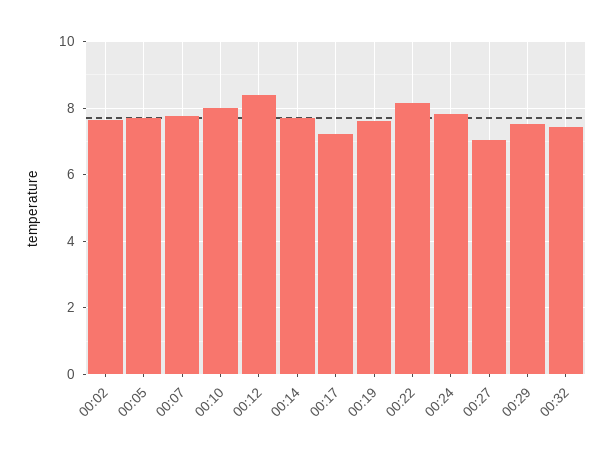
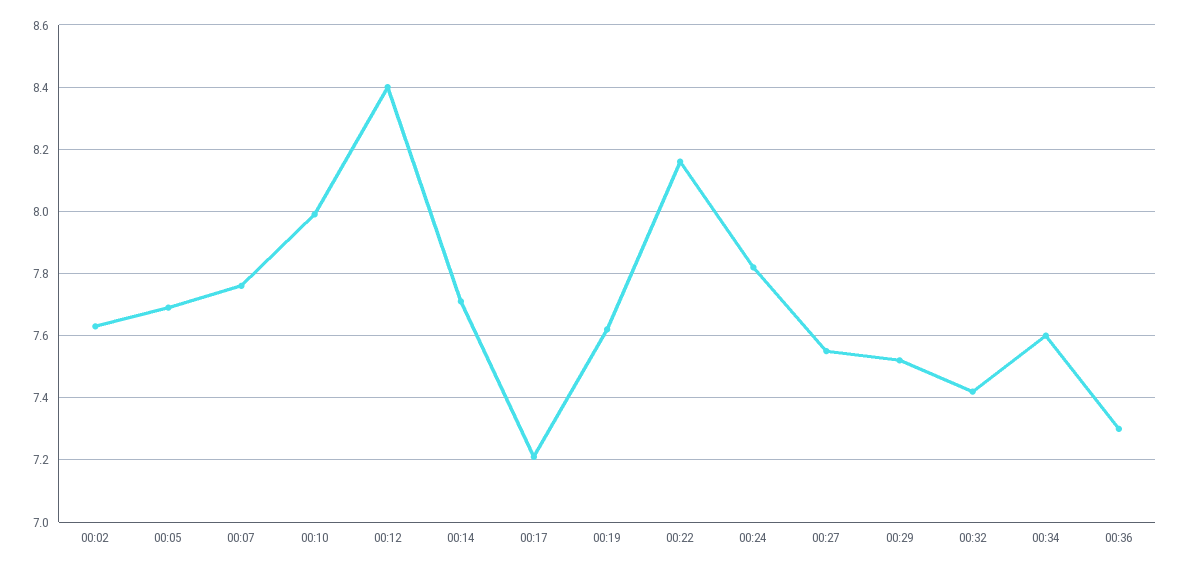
00:27: 7 -> 7.55
00:34: none -> 7.6
00:36: none -> 7.3

